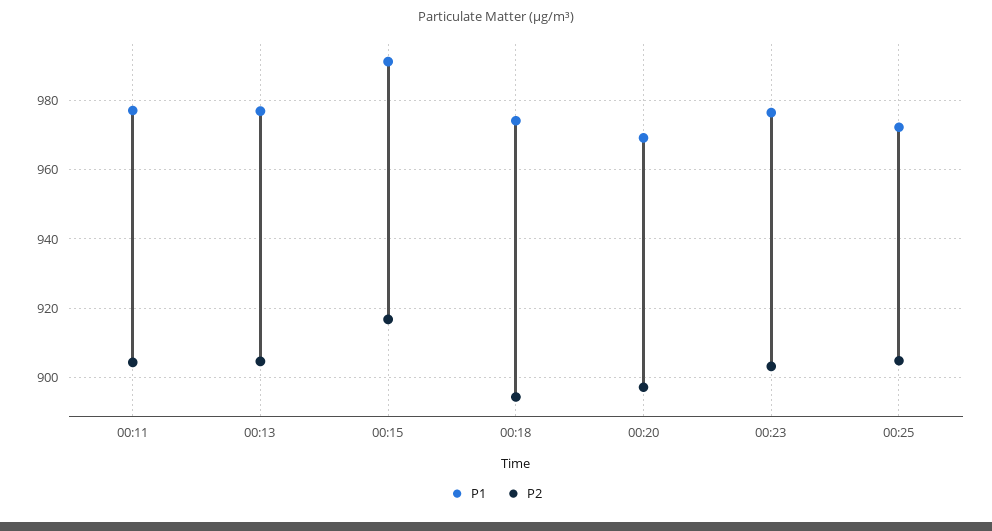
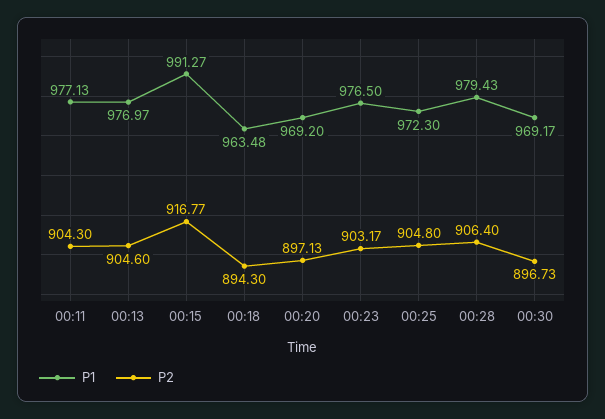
P1, 00:18: 974 -> 963.48
P1, 00:28: none -> 979.43
P2, 00:28: none -> 906.4
P1, 00:30: none -> 969.17
P2, 00:30: none -> 896.73

